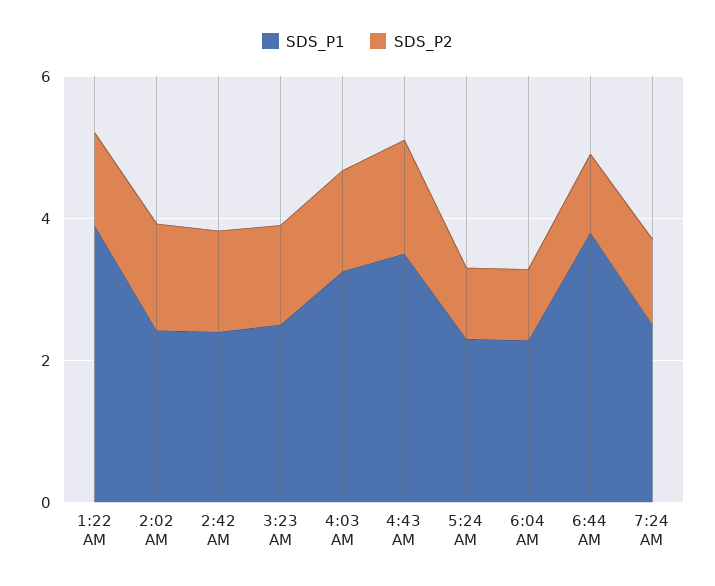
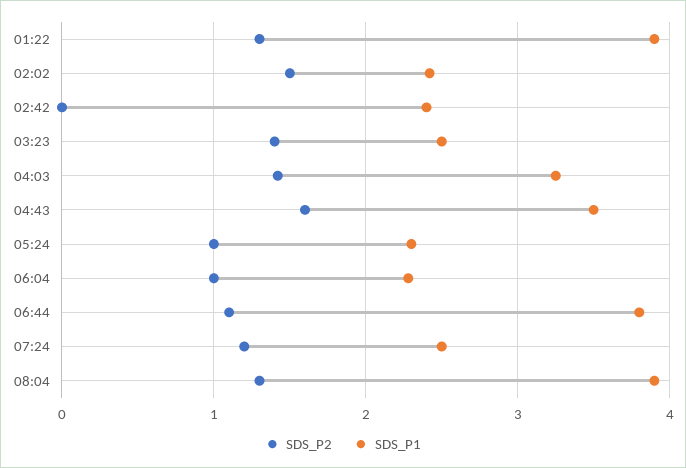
SDS_P2, 2:42 AM: 1.5 -> 0
SDS_P2, 08:04: none -> 1.3
SDS_P1, 08:04: none -> 3.9

